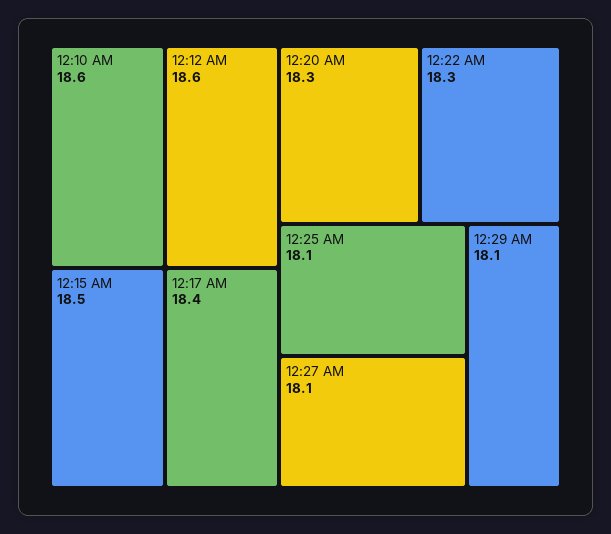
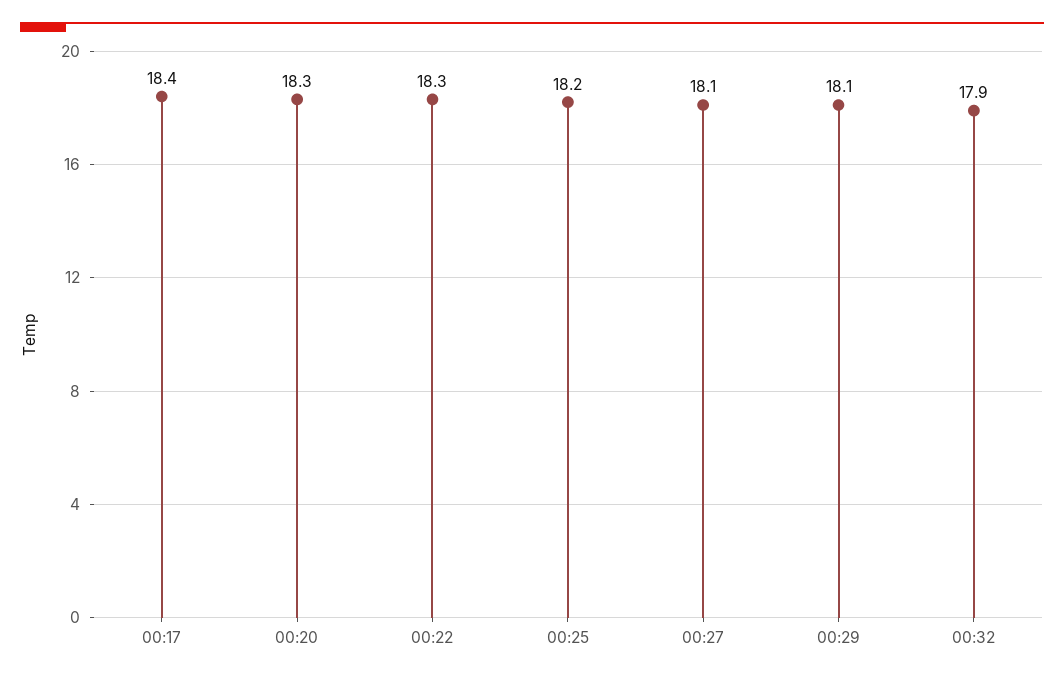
12:10 AM: 18.6 -> none
12:12 AM: 18.6 -> none
12:15 AM: 18.5 -> none
12:25 AM: 18.1 -> 18.2
00:32: none -> 17.9

